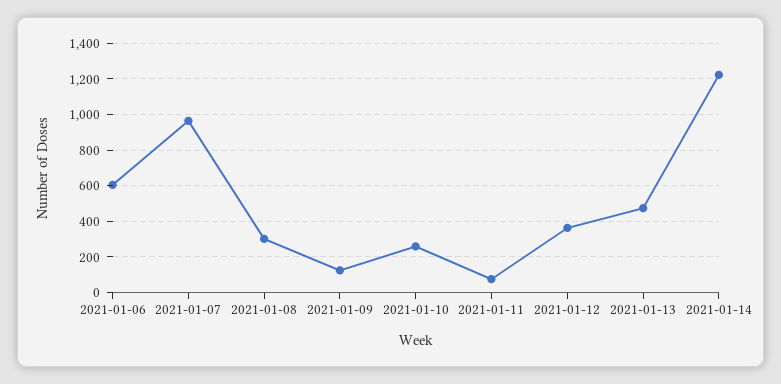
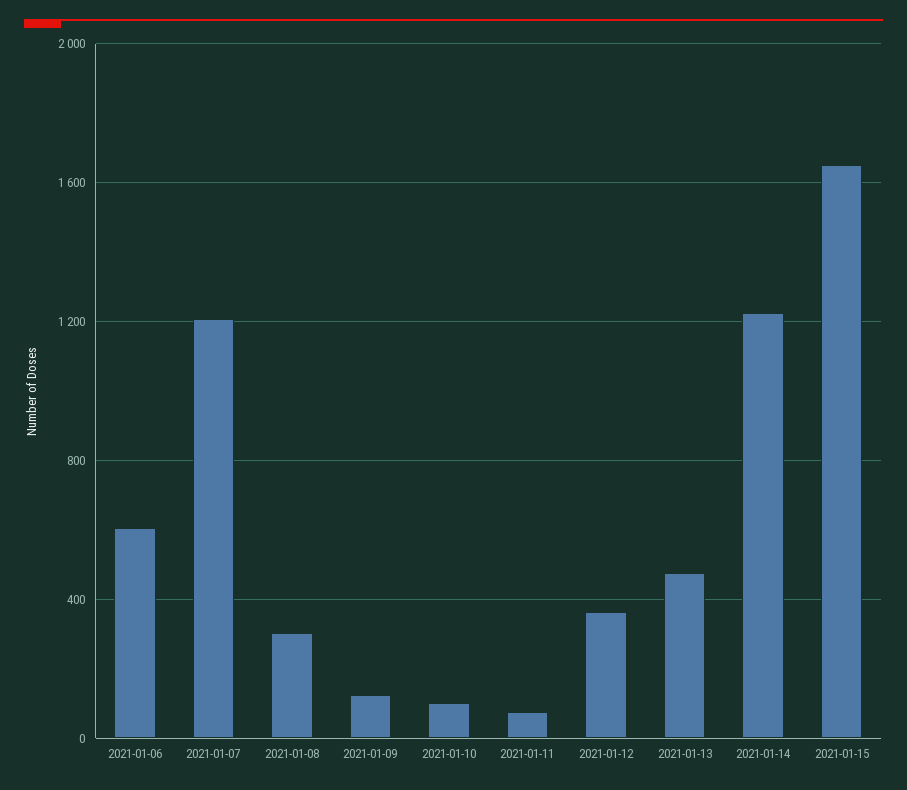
2021-01-07: 950 -> 1200
2021-01-10: 250 -> 100
2021-01-15: none -> 1650

